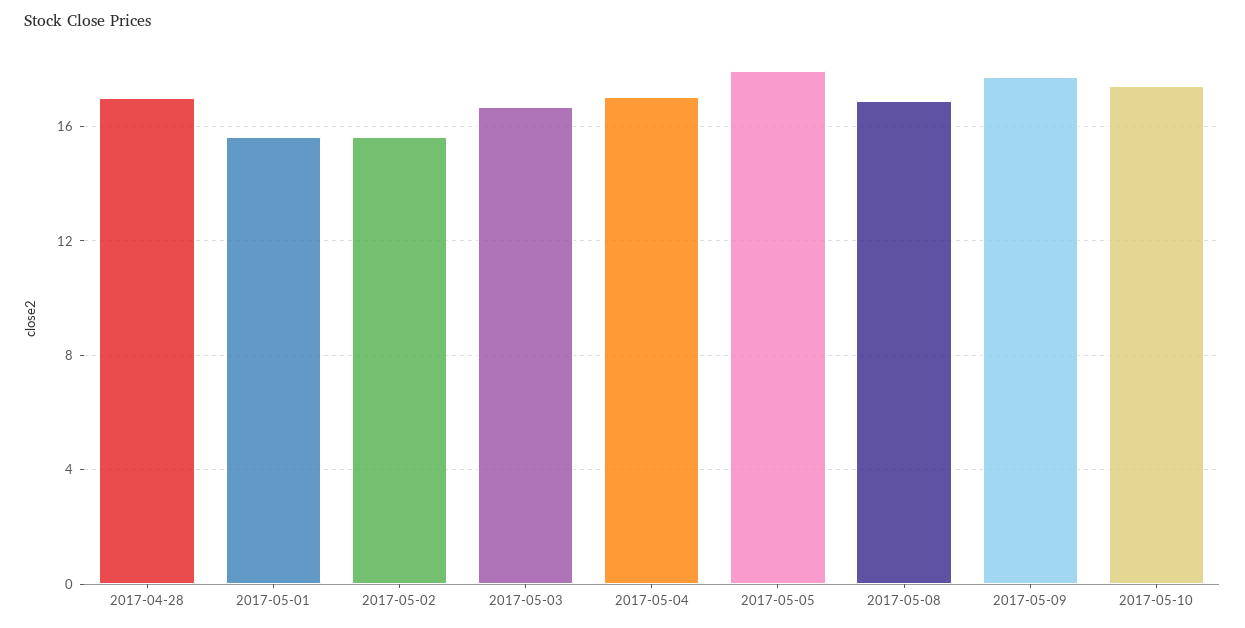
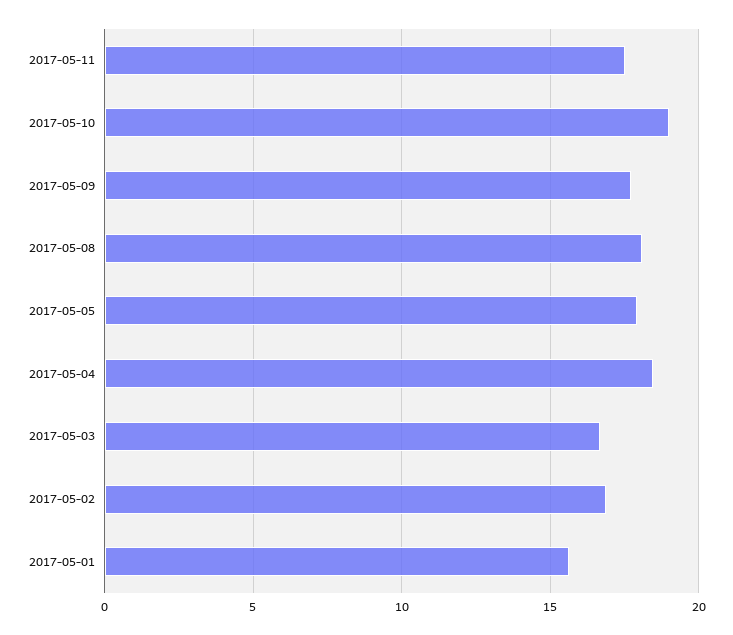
2017-04-28: 17 -> none
2017-05-02: 15.5 -> 17
2017-05-04: 17 -> 18.5
2017-05-08: 17 -> 18
2017-05-10: 17.5 -> 19
2017-05-11: none -> 17.5

